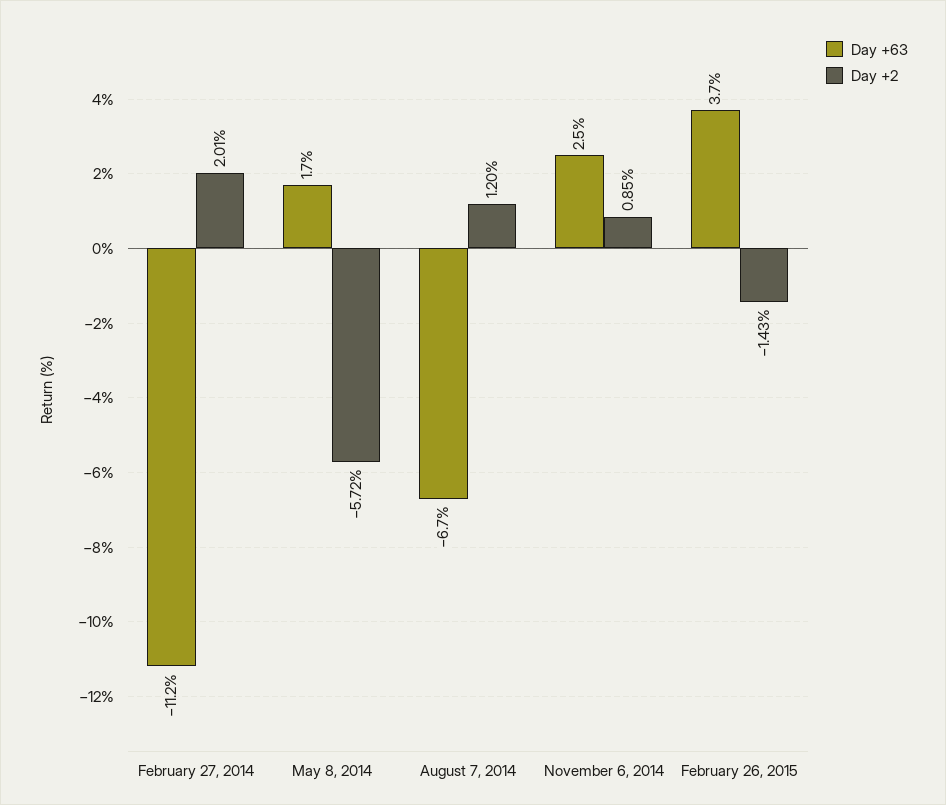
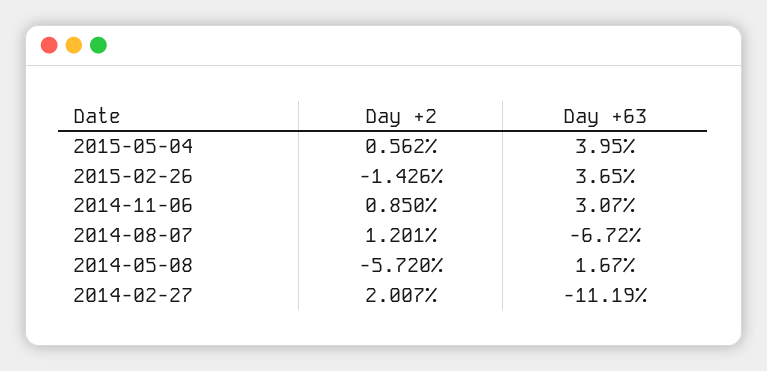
Day +63, November 6, 2014: 2.5 -> 3.07
Day +2, 2015-05-04: none -> 0.562
Day +63, 2015-05-04: none -> 3.95

